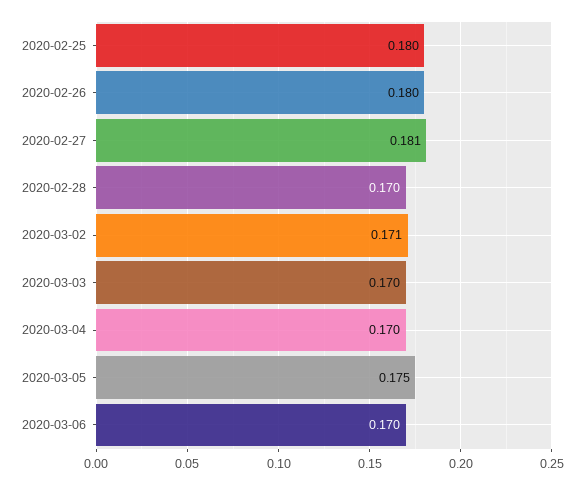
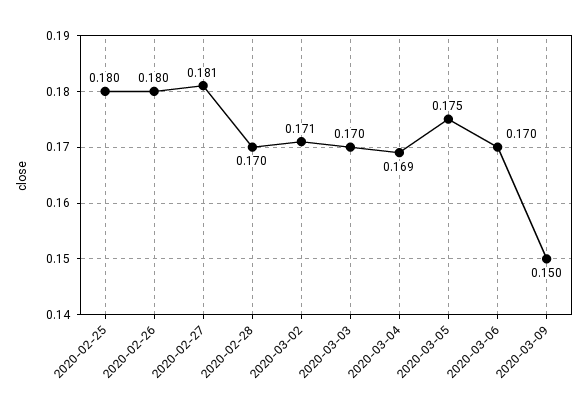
2020-03-04: 0.17 -> 0.169
2020-03-09: none -> 0.15

